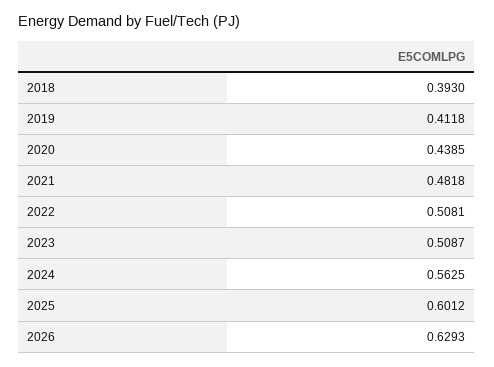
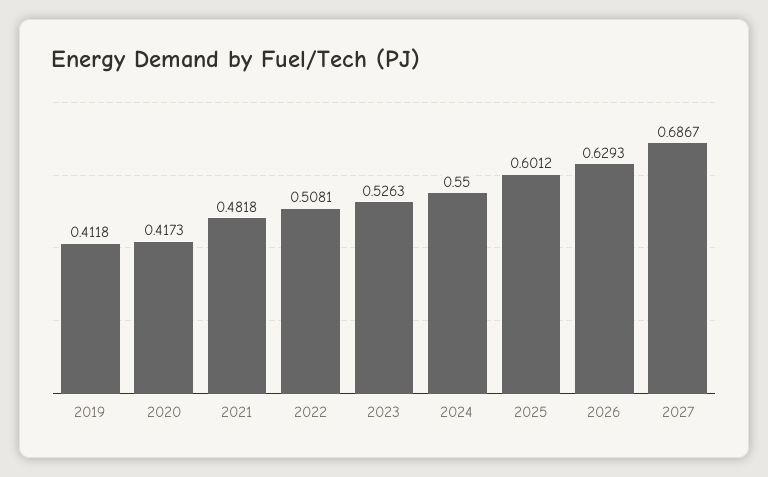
2018: 0.393 -> none
2020: 0.4385 -> 0.4173
2023: 0.5087 -> 0.5263
2024: 0.5625 -> 0.55
2027: none -> 0.6867

